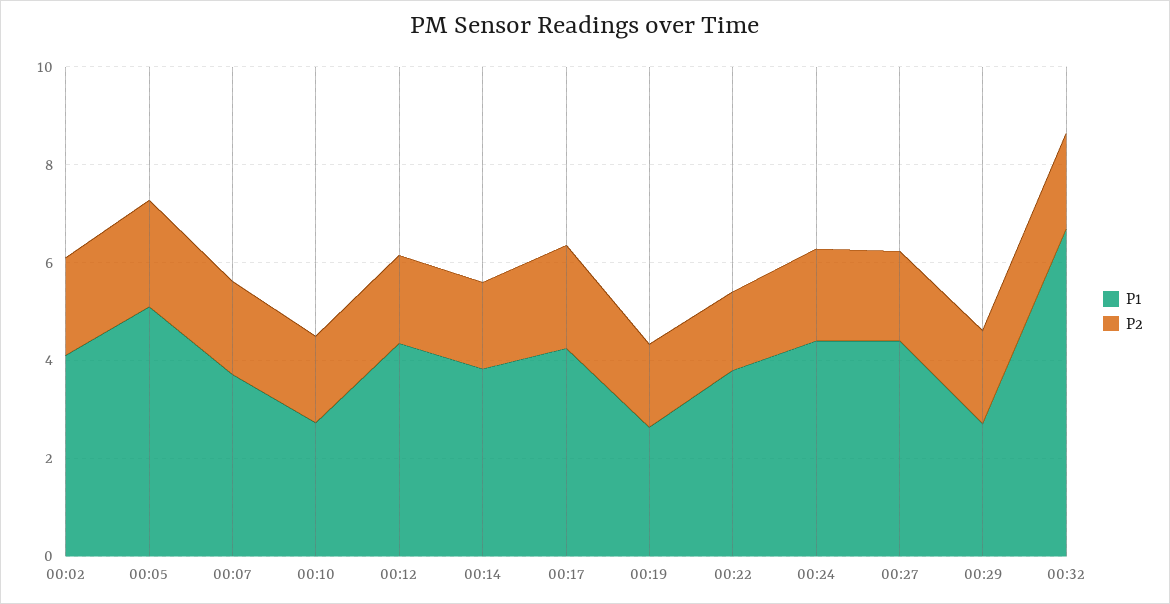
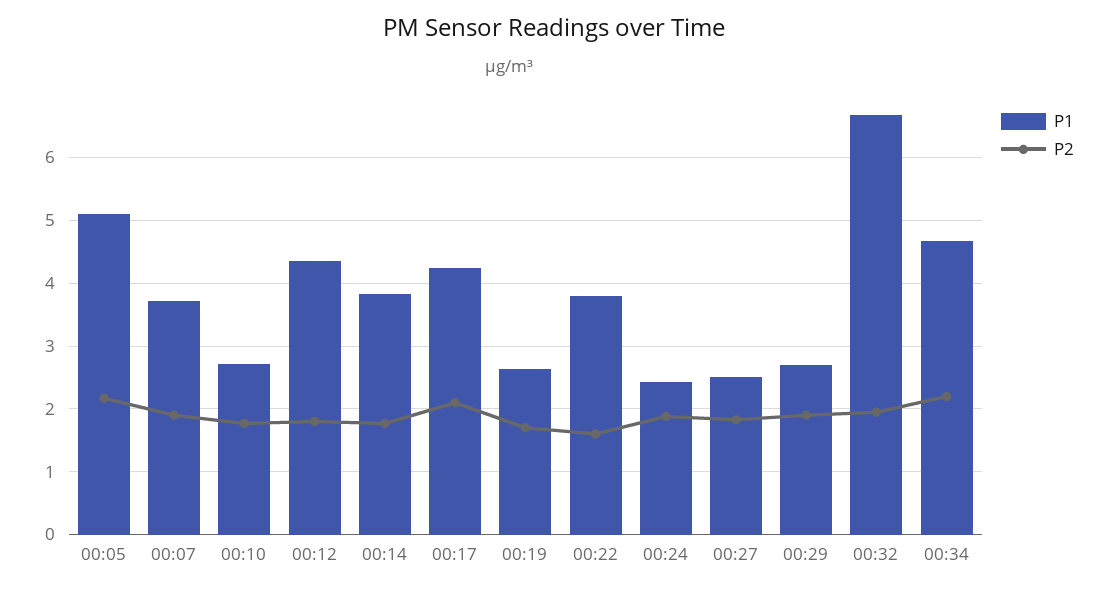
P1, 00:02: 4 -> none
P2, 00:02: 2 -> none
P1, 00:24: 4.5 -> 2.4
P1, 00:27: 4.5 -> 2.5
P1, 00:34: none -> 4.7
P2, 00:34: none -> 2.2

